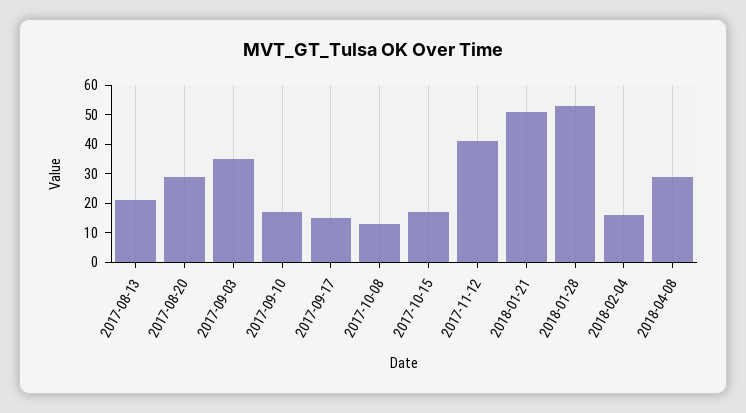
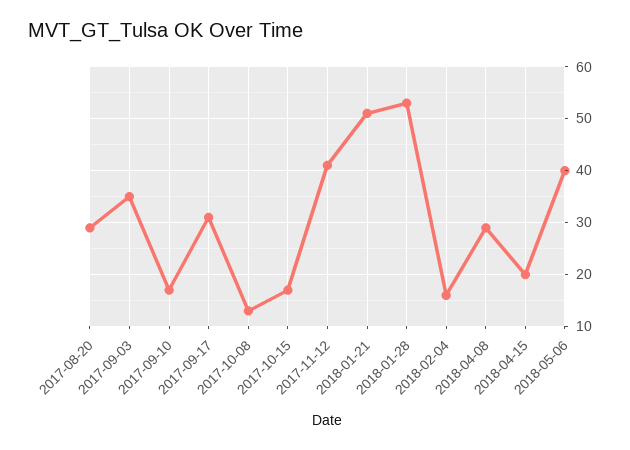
2017-08-13: 20 -> none
2017-09-17: 15 -> 30
2018-04-15: none -> 20
2018-05-06: none -> 40

